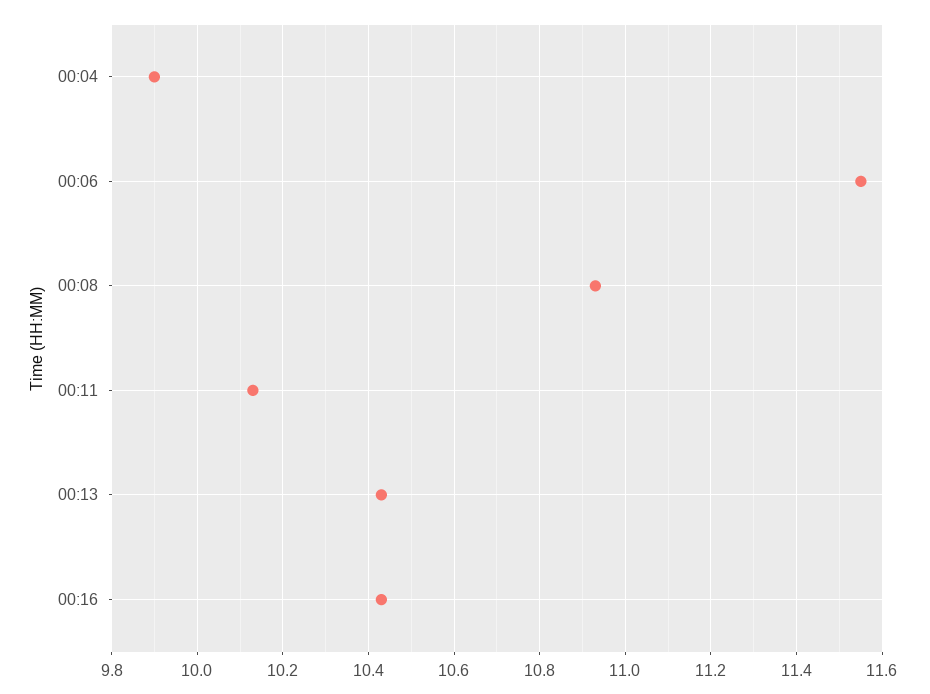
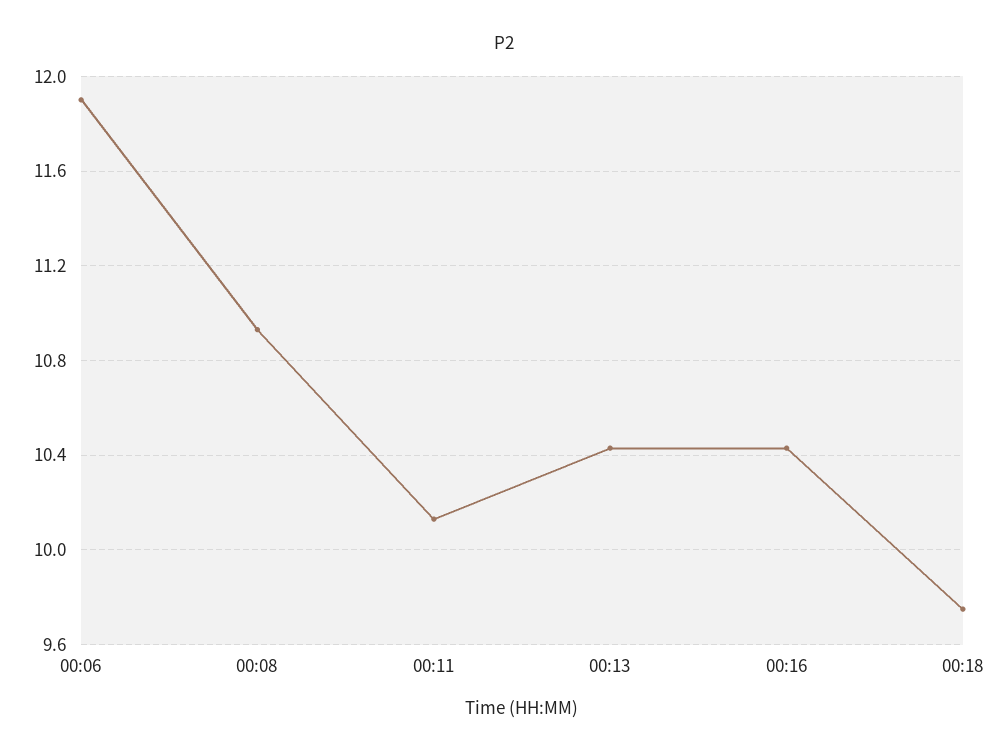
00:04: 9.9 -> none
00:06: 11.55 -> 11.9
00:18: none -> 9.75

